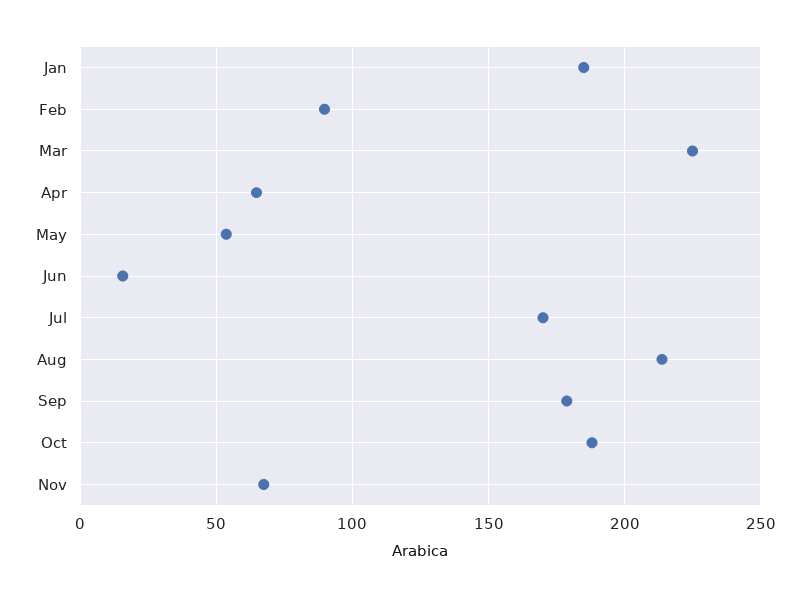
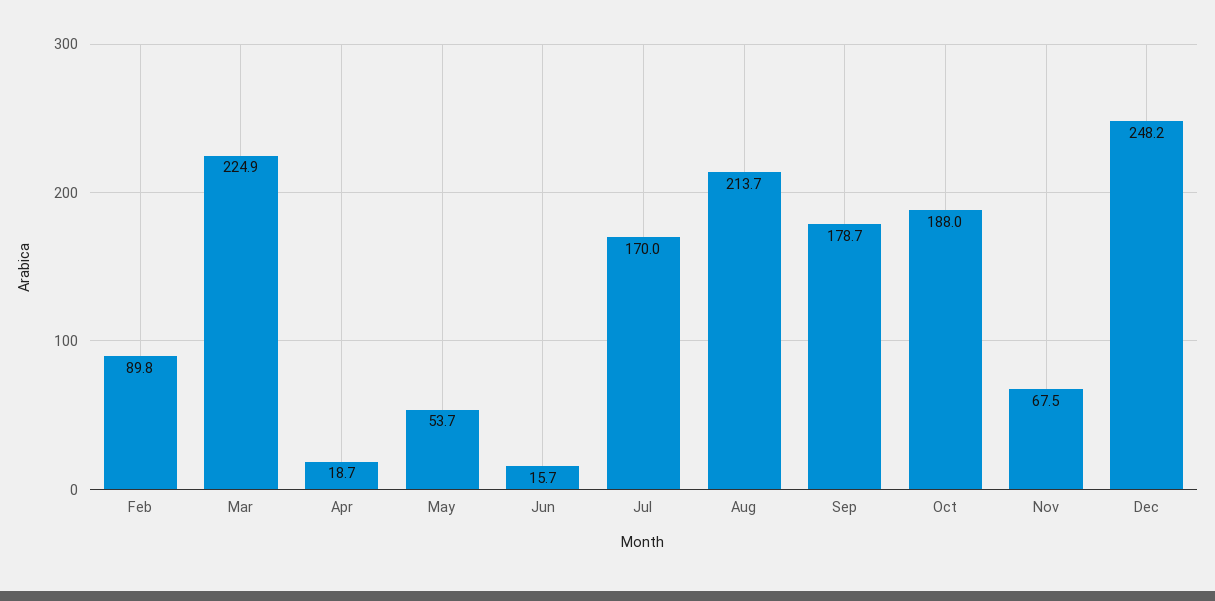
Jan: 185 -> none
Apr: 65 -> 18.7
Dec: none -> 248.2

